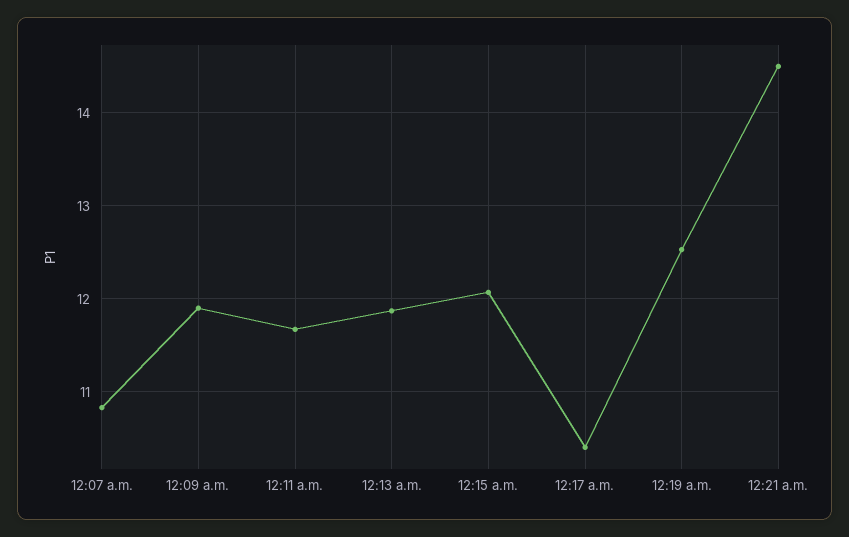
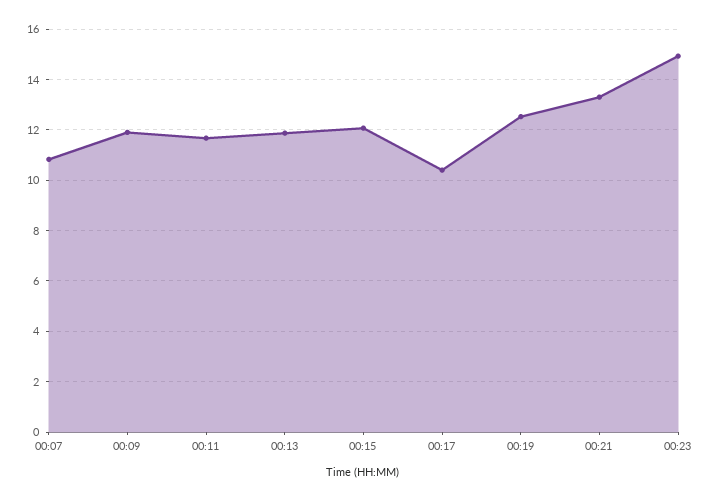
12:21 a.m.: 14.5 -> 13.25
00:23: none -> 15

